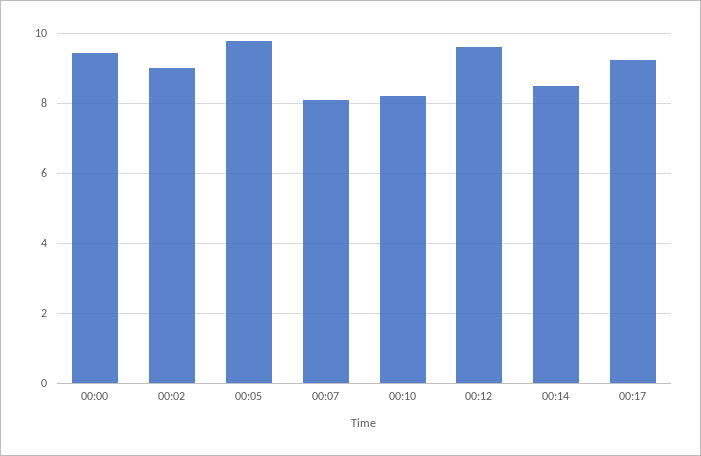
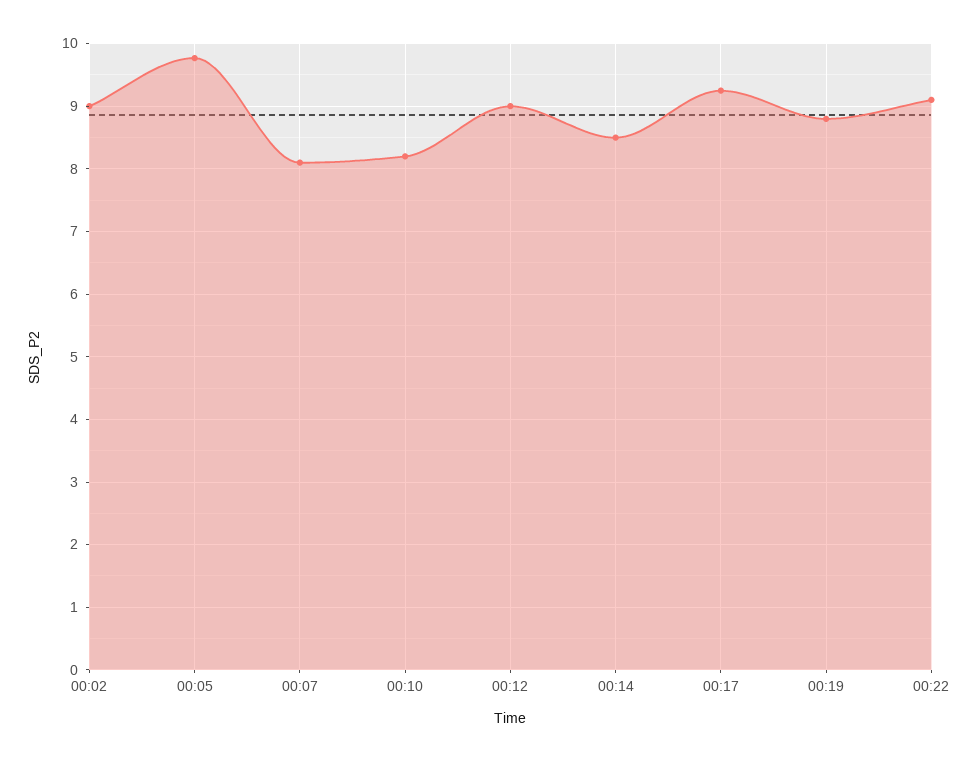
00:00: 9.4 -> none
00:12: 9.6 -> 9
00:19: none -> 8.8
00:22: none -> 9.1

